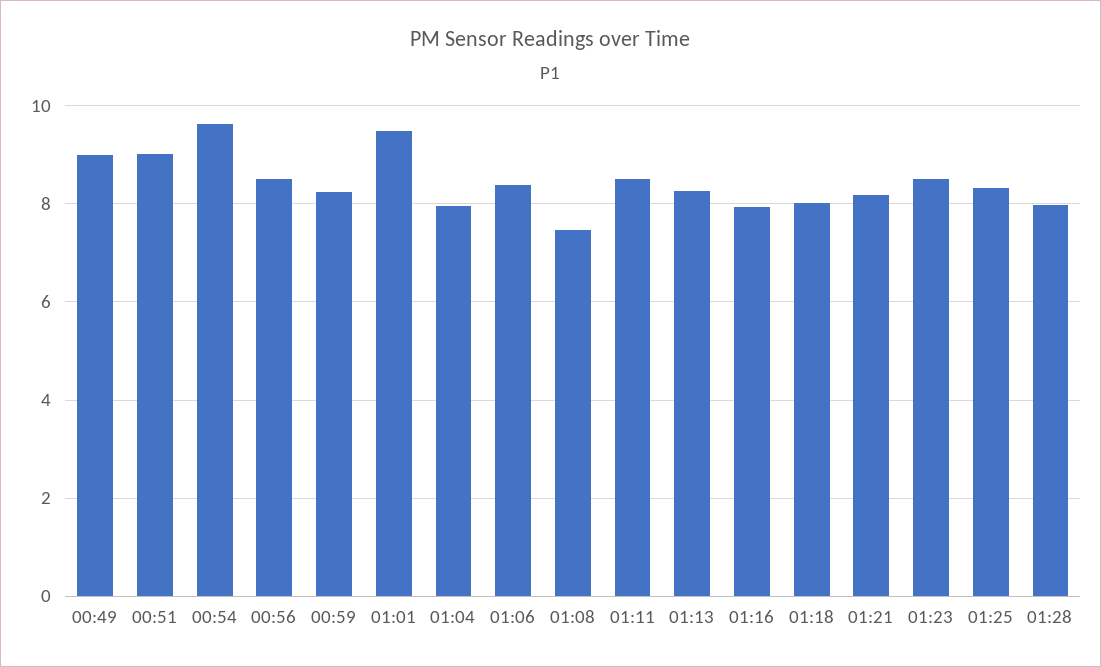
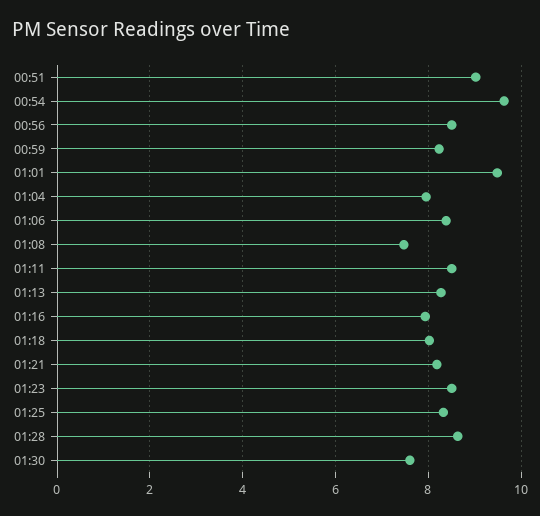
00:49: 9 -> none
01:28: 8 -> 8.6
01:30: none -> 7.6

